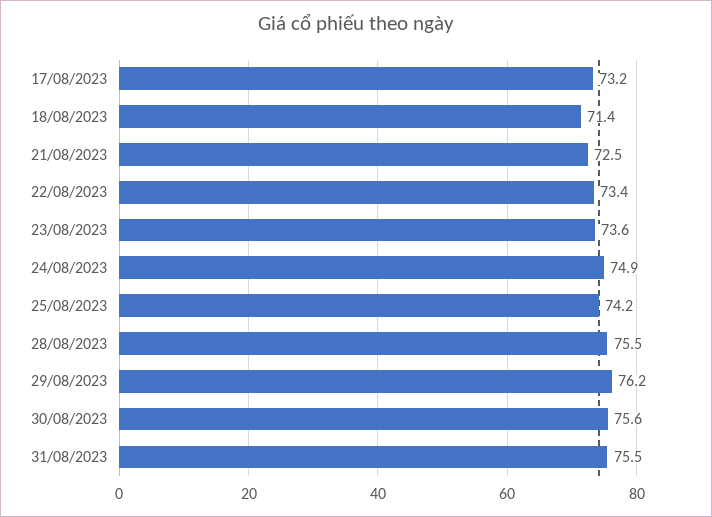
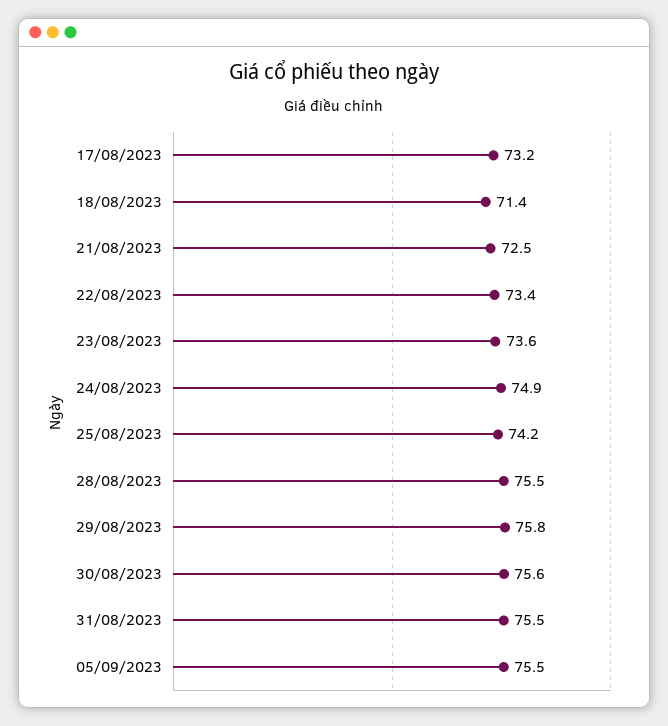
29/08/2023: 76.2 -> 75.8
05/09/2023: none -> 75.5

